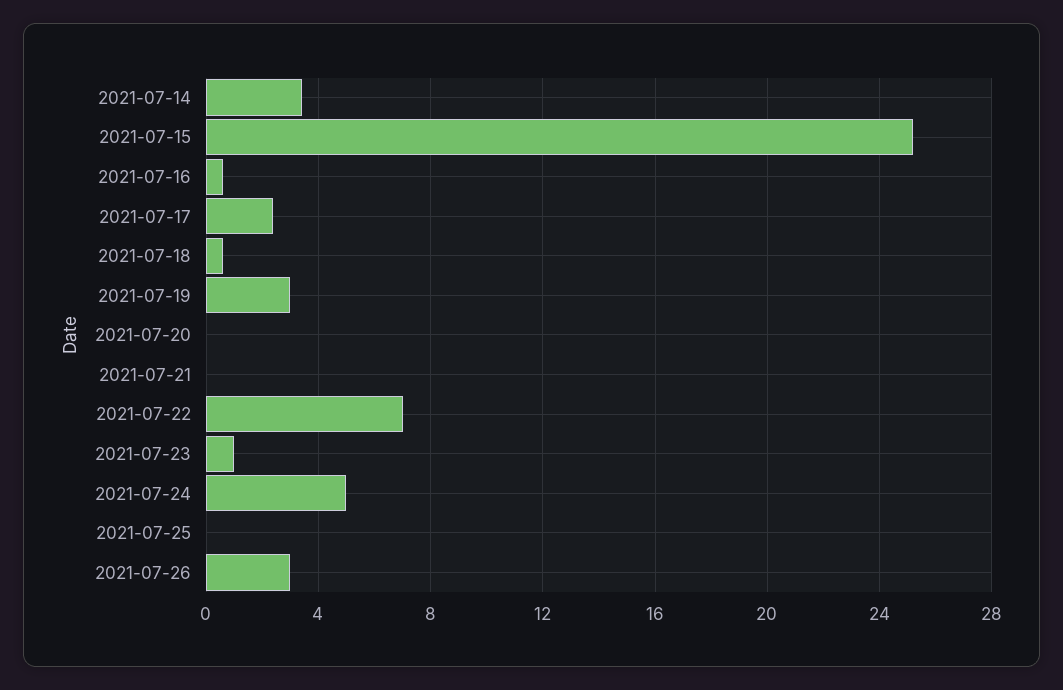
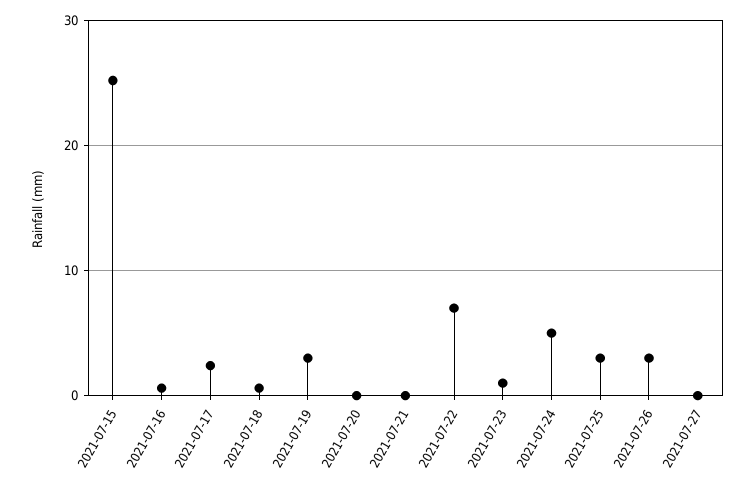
2021-07-14: 3.5 -> none
2021-07-25: 0 -> 3
2021-07-27: none -> 0

